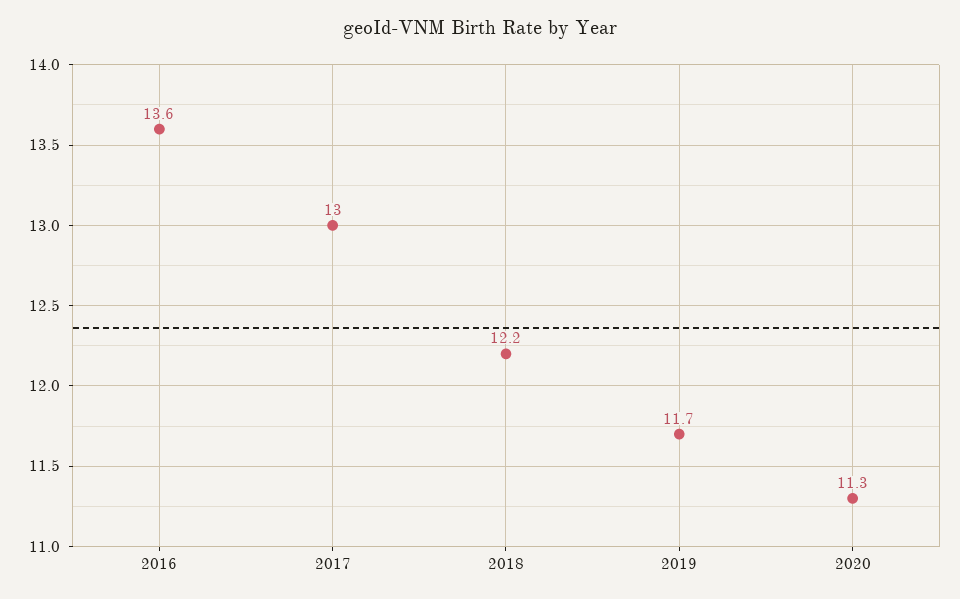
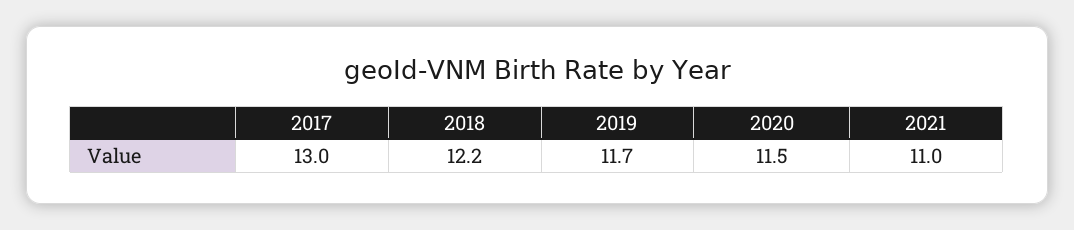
2016: 13.6 -> none
2020: 11.3 -> 11.5
2021: none -> 11

